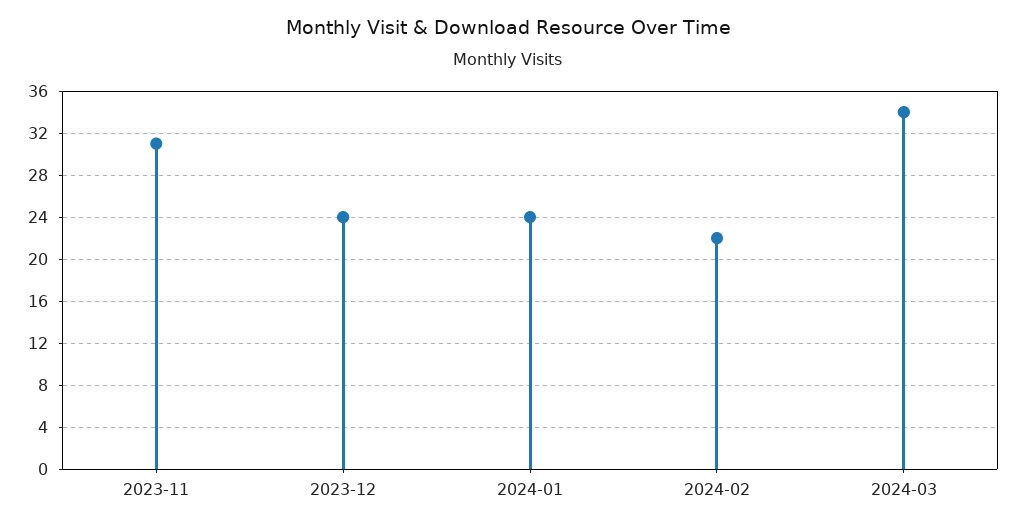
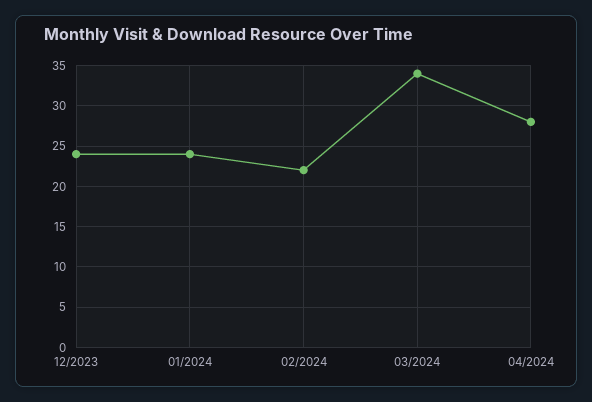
2023-11: 31 -> none
04/2024: none -> 28

